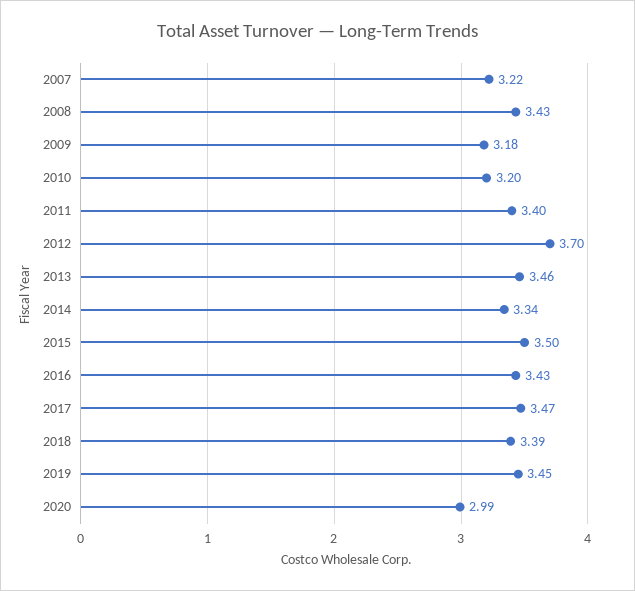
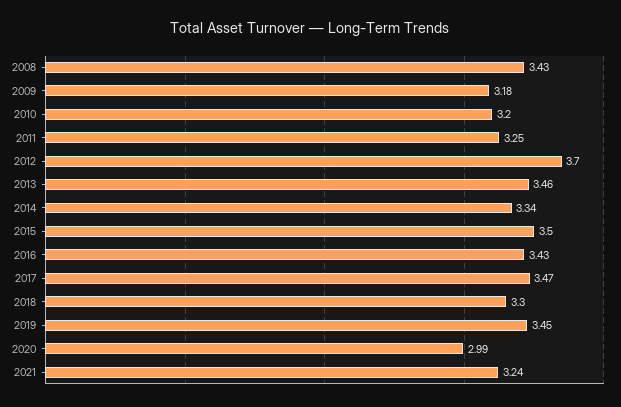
2007: 3.22 -> none
2011: 3.4 -> 3.25
2018: 3.39 -> 3.3
2021: none -> 3.24

